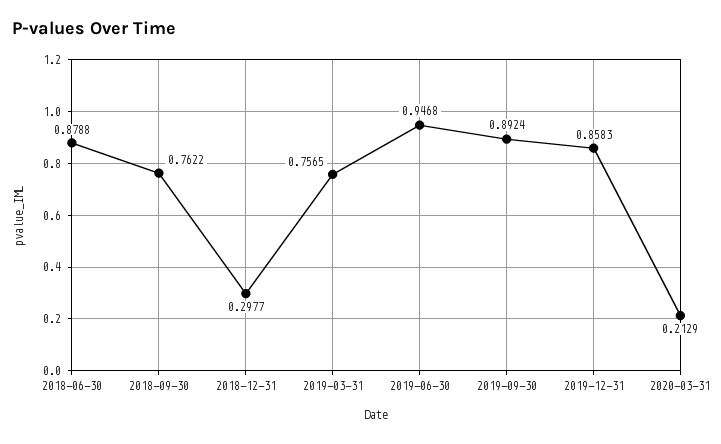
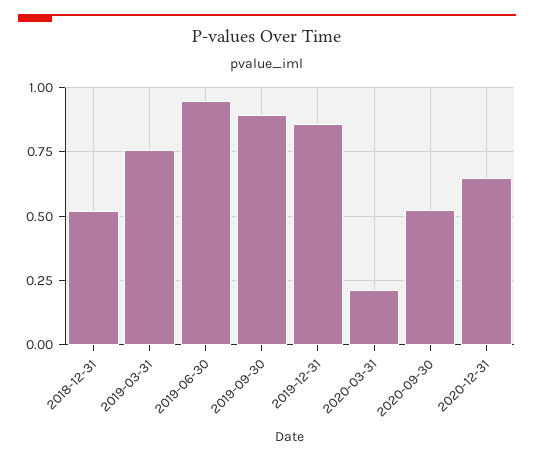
2018-06-30: 0.8788 -> none
2018-09-30: 0.7622 -> none
2018-12-31: 0.2977 -> 0.525
2020-09-30: none -> 0.525
2020-12-31: none -> 0.65

